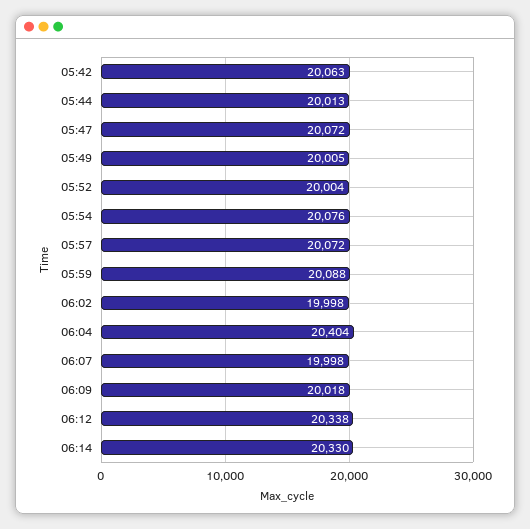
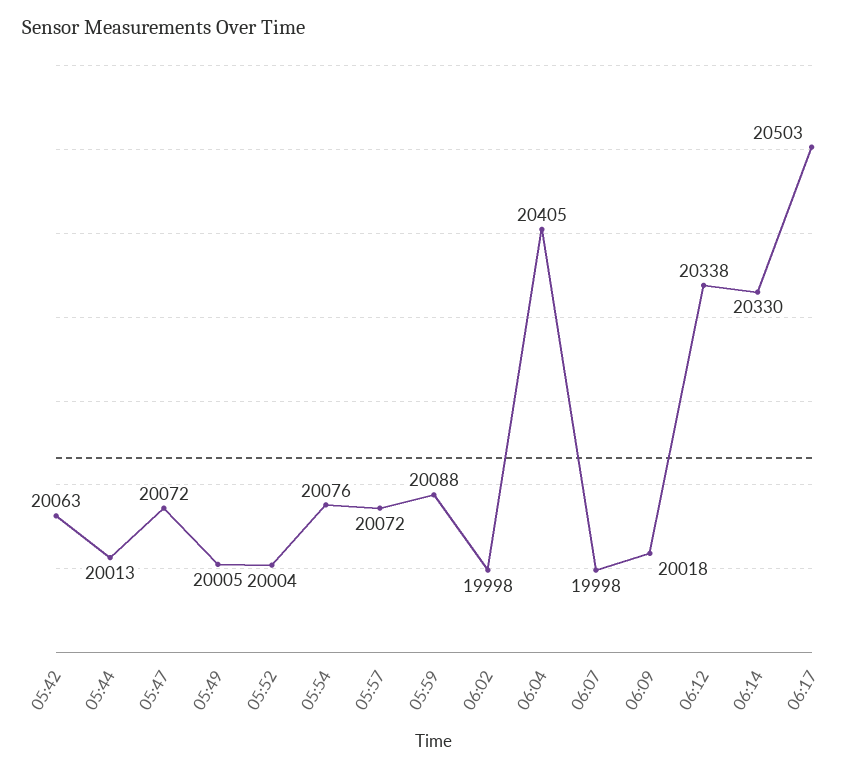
06:04: 20404 -> 20405
06:17: none -> 20503

